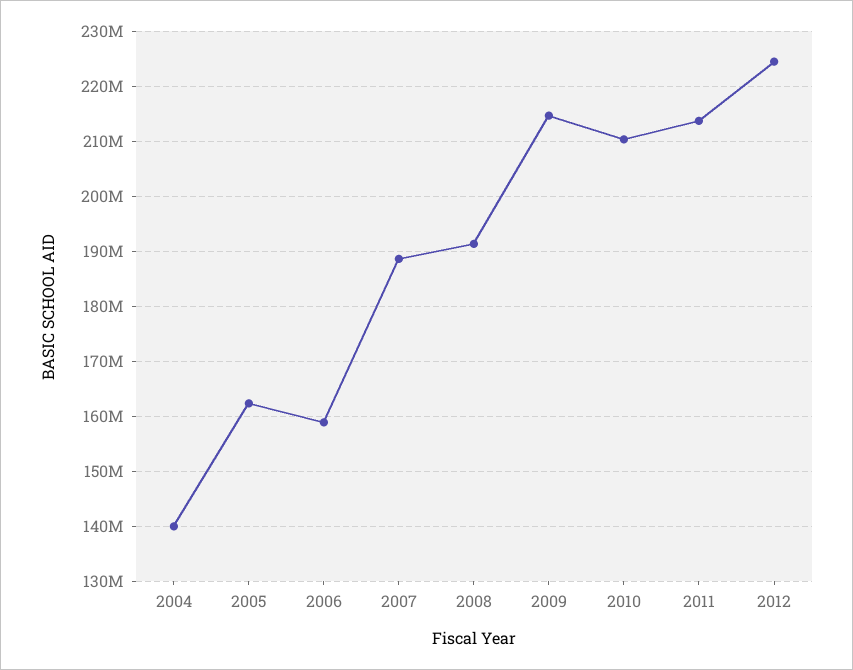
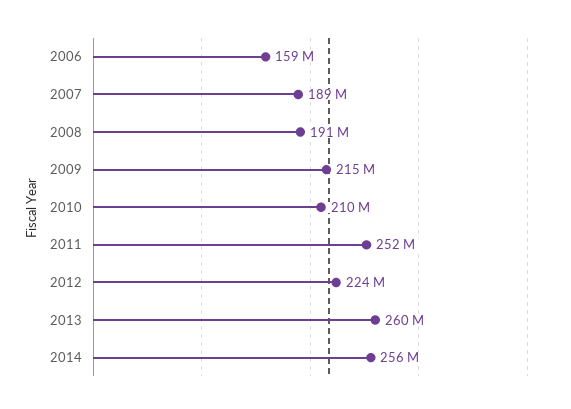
2004: 140000000 -> none
2005: 162000000 -> none
2011: 214000000 -> 252000000
2013: none -> 260000000
2014: none -> 256000000

